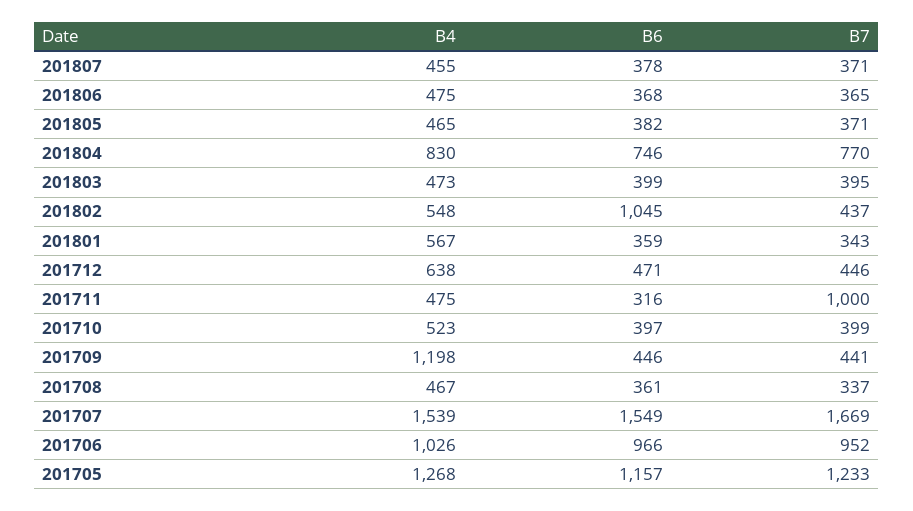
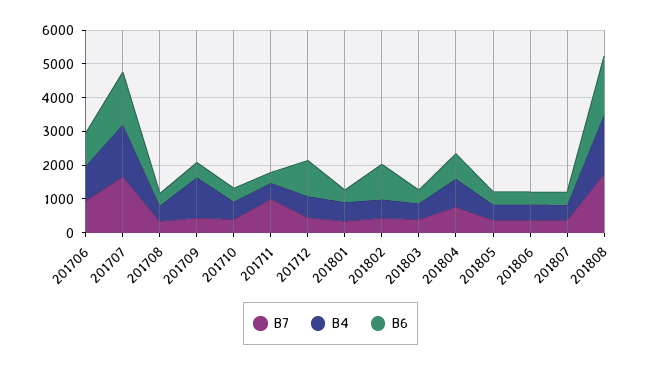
B6, 201712: 471 -> 1000
B4, 201705: 1268 -> none
B6, 201705: 1157 -> none
B7, 201705: 1233 -> none
B7, 201808: none -> 1750
B4, 201808: none -> 1750
B6, 201808: none -> 1750

